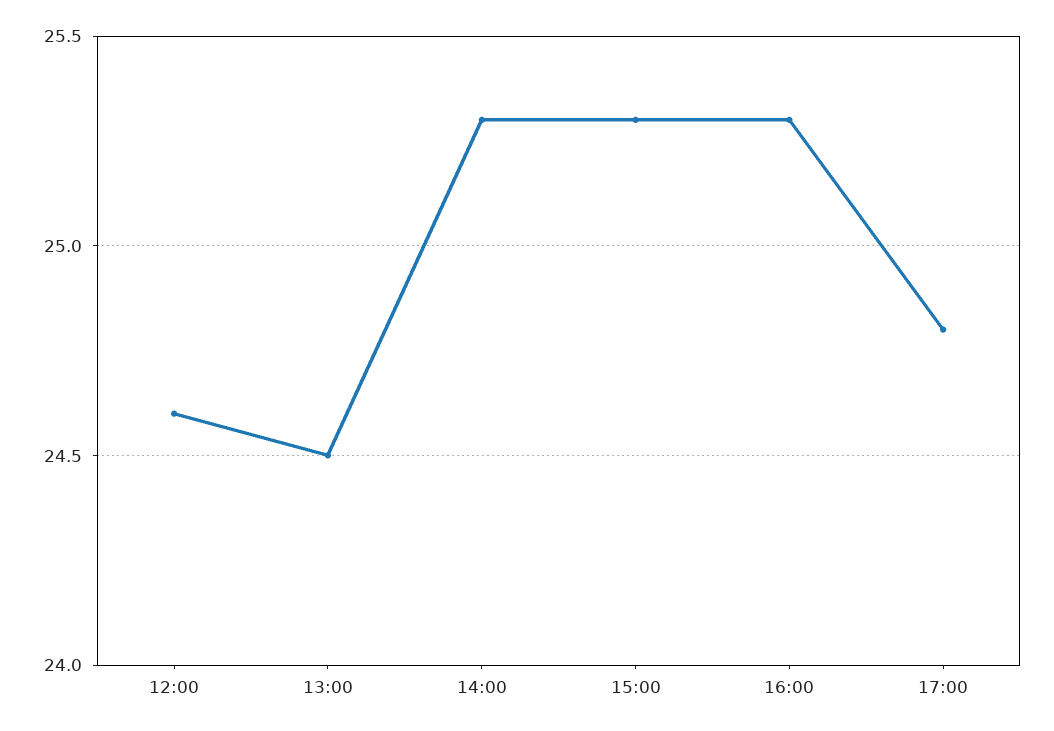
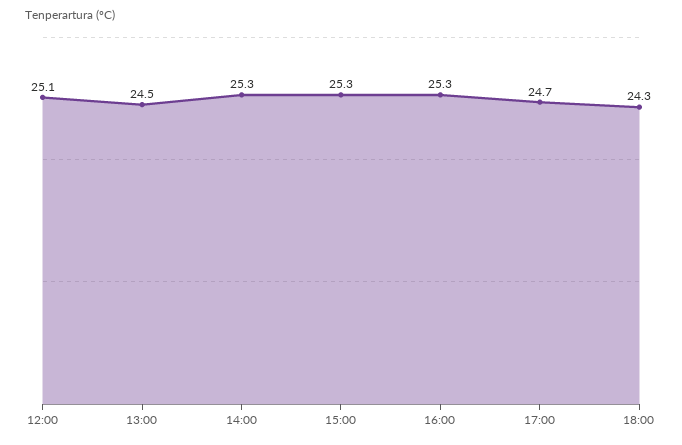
12:00: 24.6 -> 25.1
17:00: 24.8 -> 24.7
18:00: none -> 24.3

